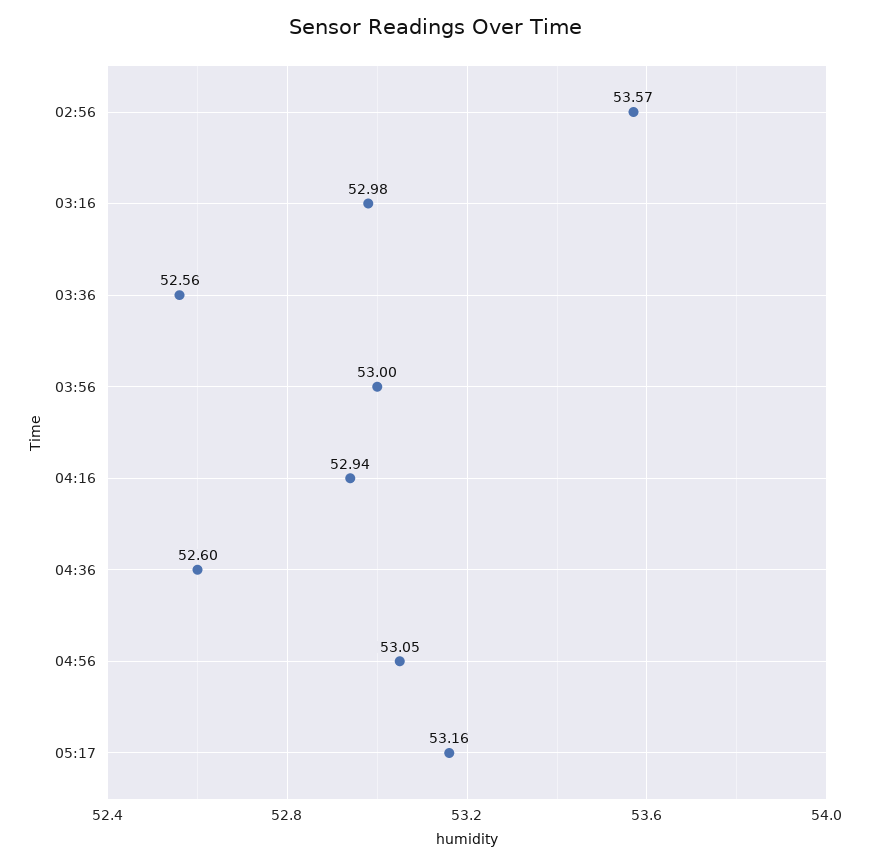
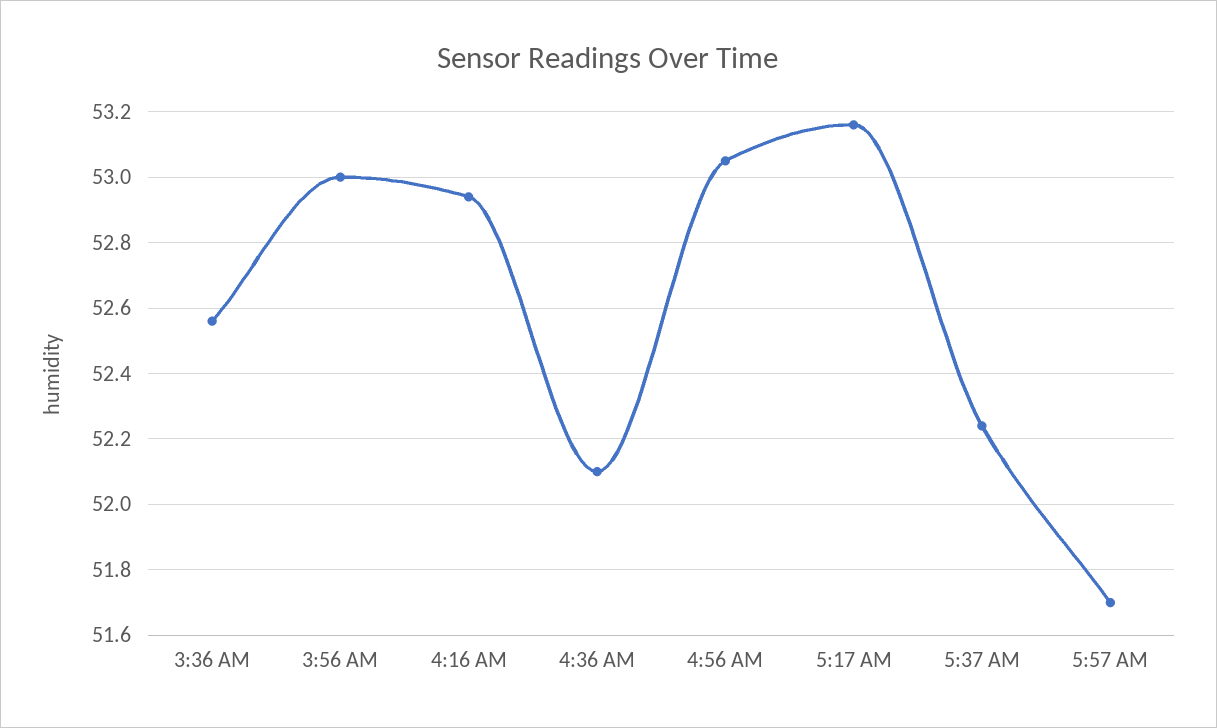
02:56: 53.57 -> none
03:16: 52.98 -> none
04:36: 52.6 -> 52.1
5:37 AM: none -> 52.25
5:57 AM: none -> 51.7

